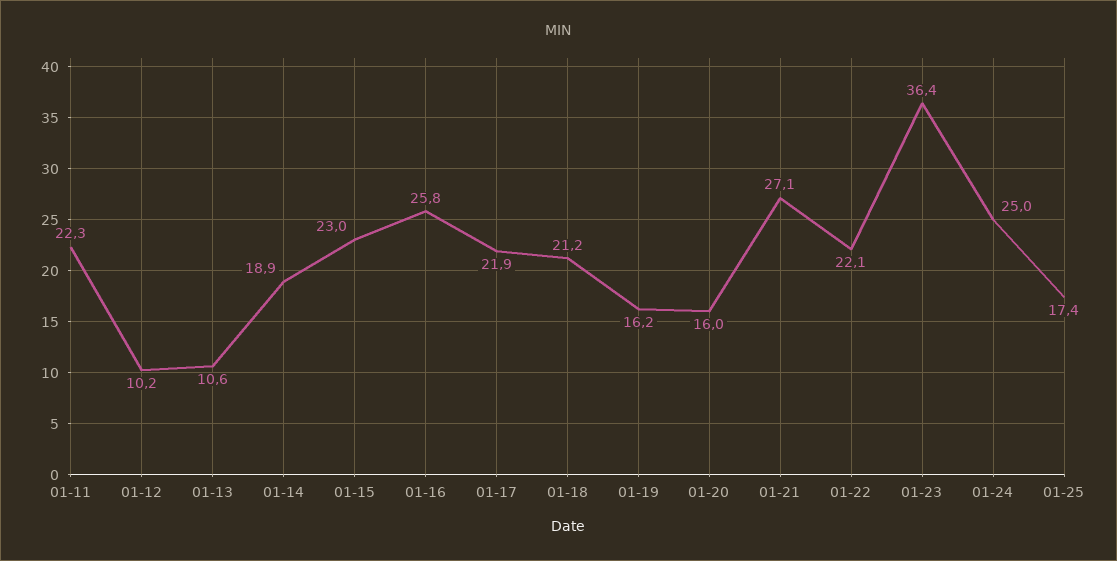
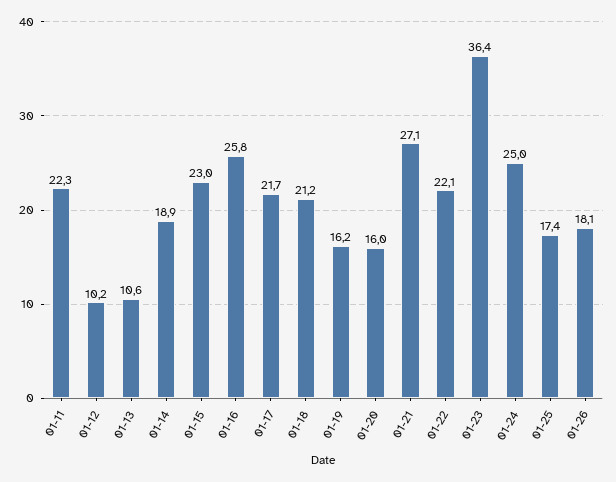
01-17: 21.9 -> 21.7
01-26: none -> 18.1

